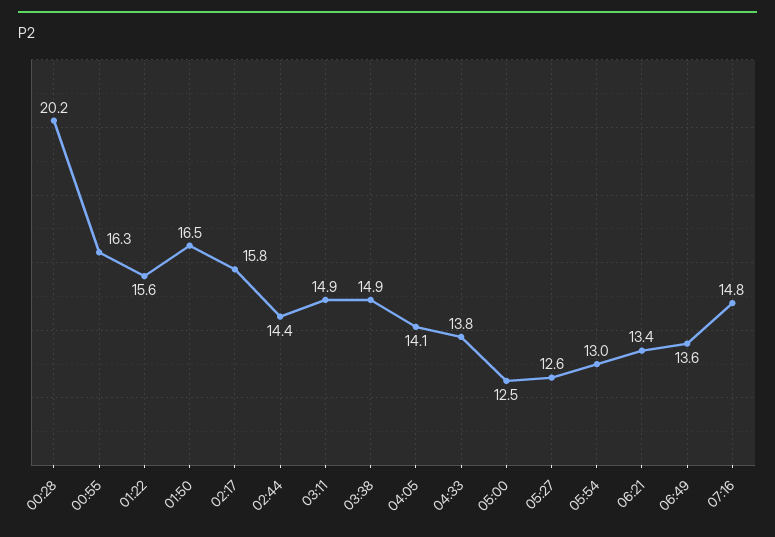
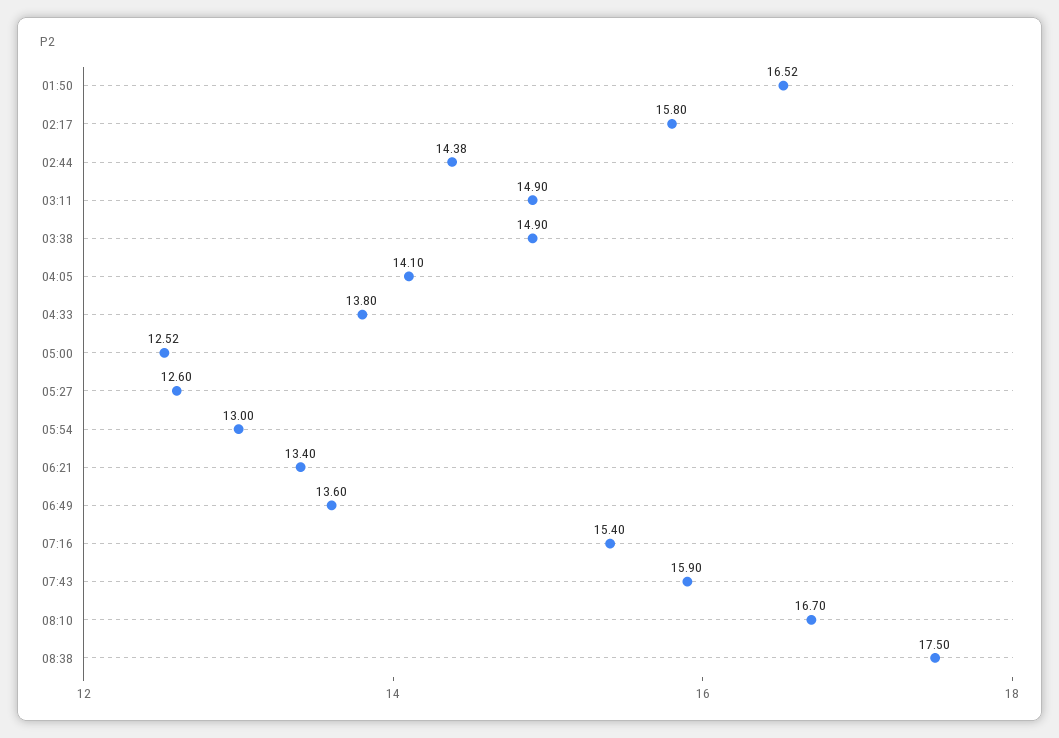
00:28: 20.2 -> none
00:55: 16.3 -> none
01:22: 15.6 -> none
07:16: 14.8 -> 15.4
07:43: none -> 15.9
08:10: none -> 16.7
08:38: none -> 17.5

